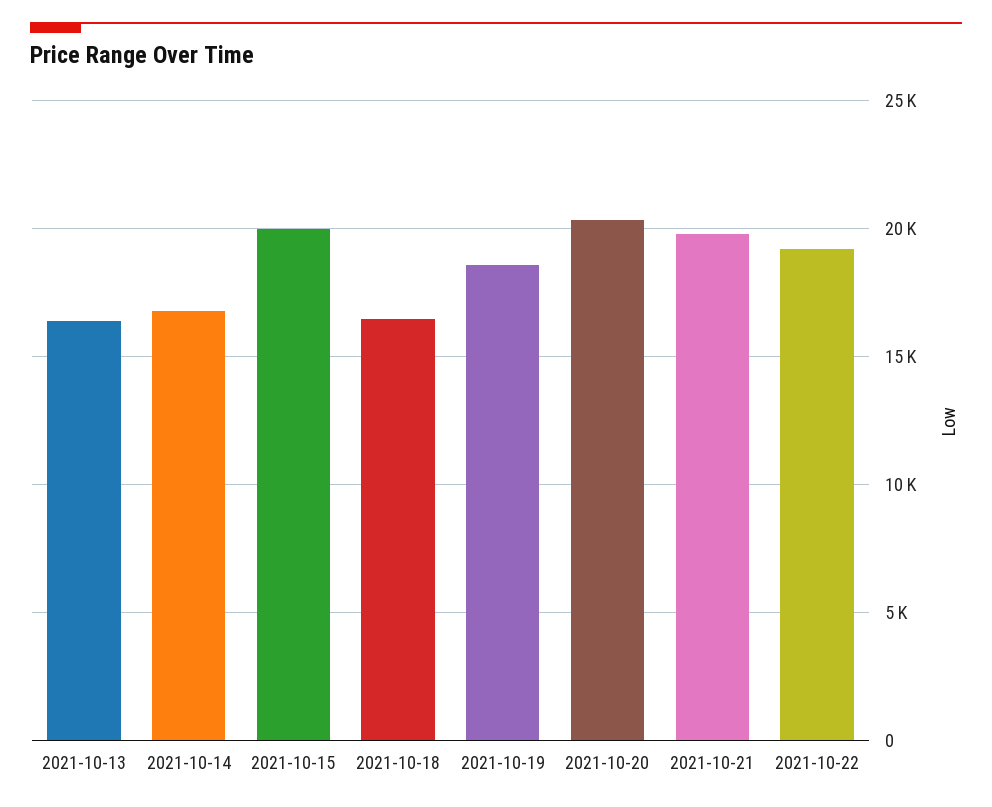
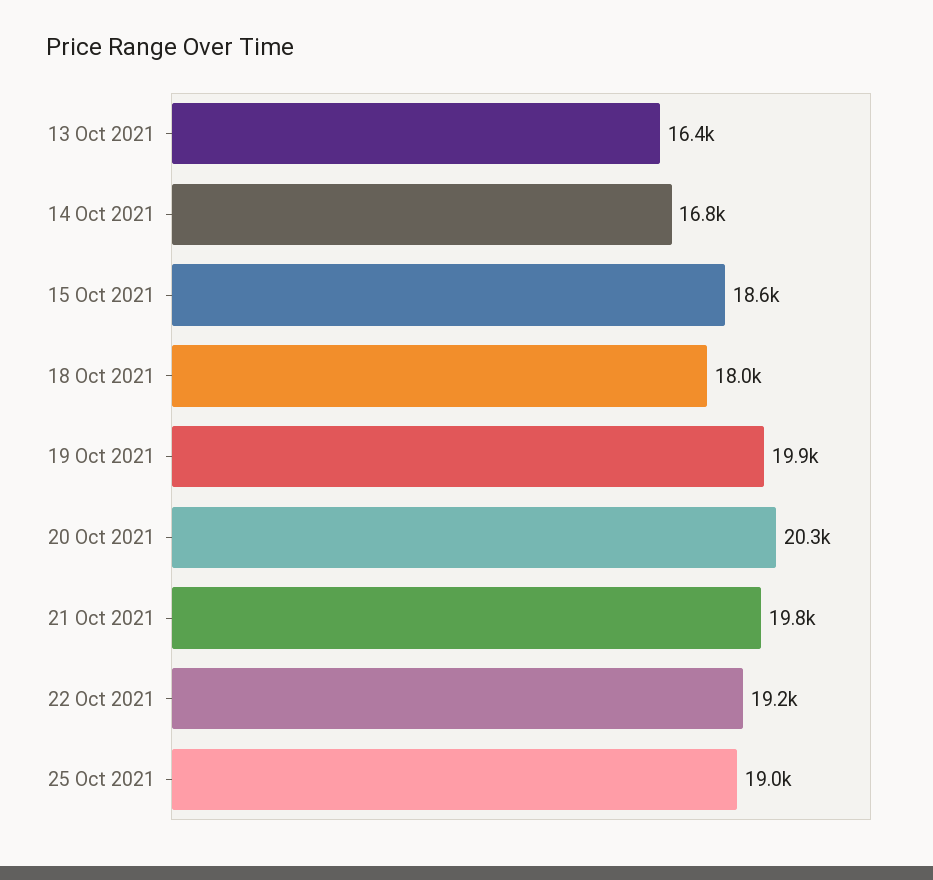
2021-10-15: 20000 -> 18600
2021-10-18: 16500 -> 18000
2021-10-19: 18500 -> 19900
25 Oct 2021: none -> 19000

